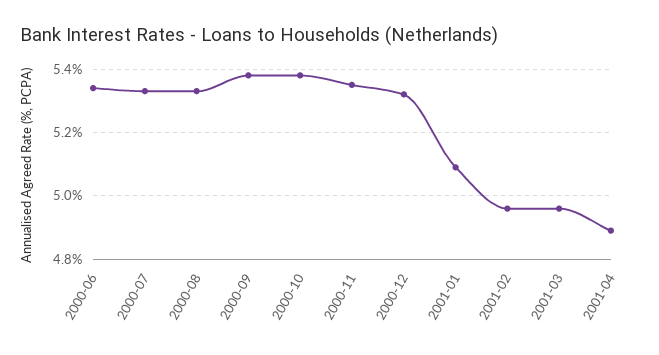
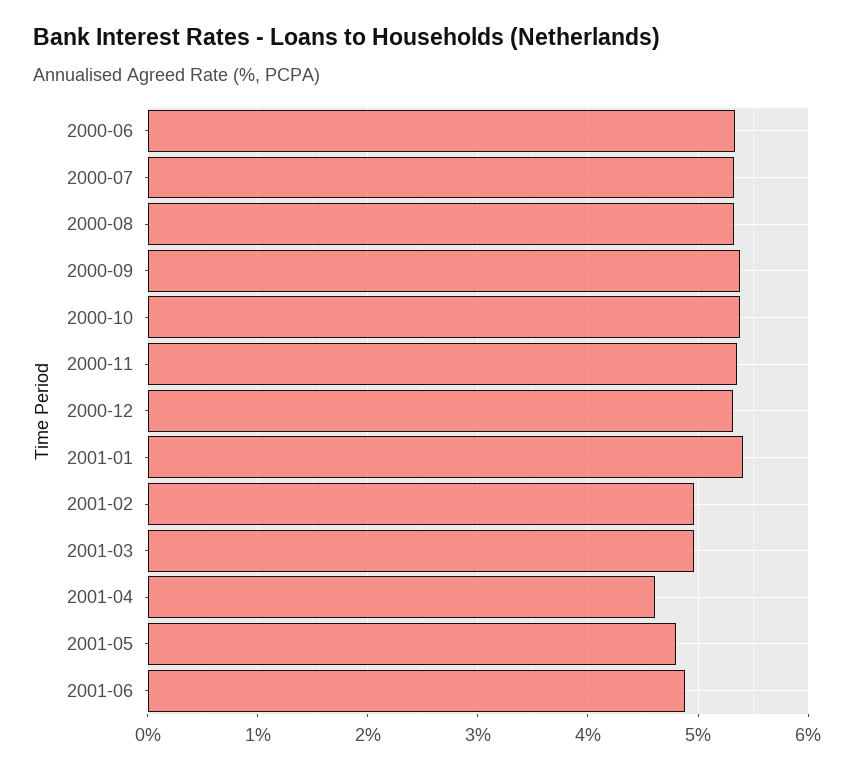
2001-01: 5.1 -> 5.4
2001-04: 4.9 -> 4.6
2001-05: none -> 4.8
2001-06: none -> 4.9

